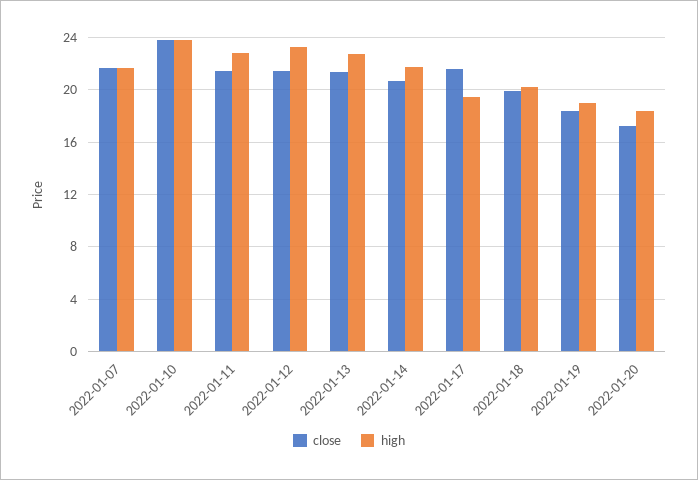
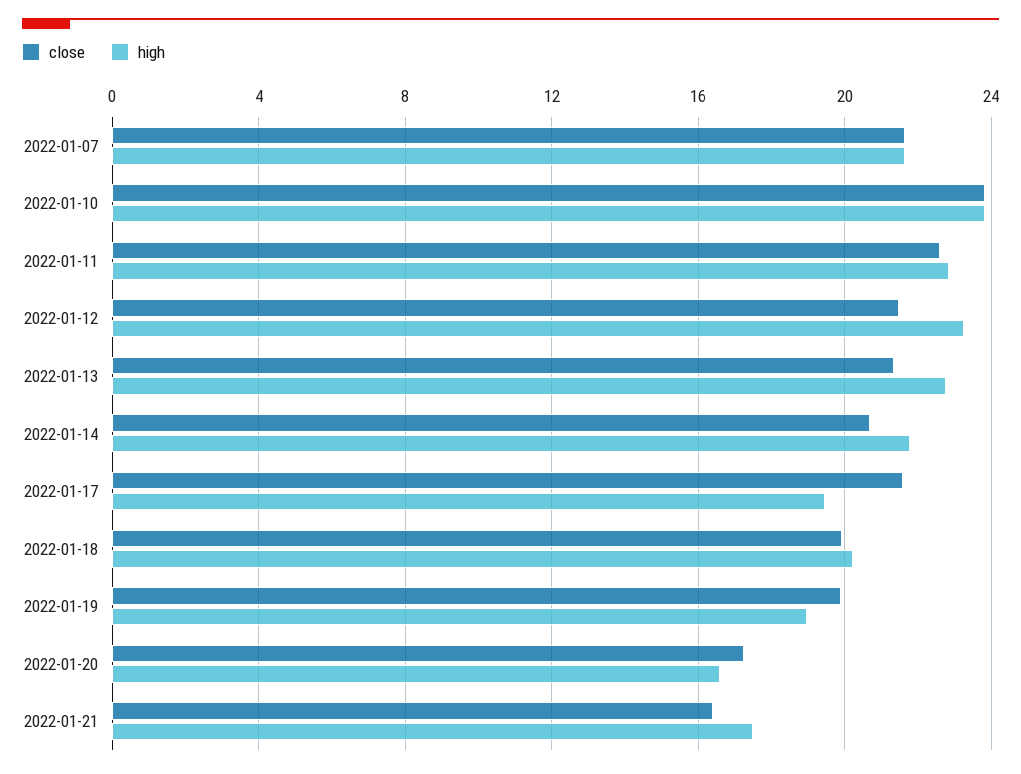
close, 2022-01-11: 21.5 -> 22.5
close, 2022-01-19: 18.5 -> 20
high, 2022-01-20: 18.5 -> 16.5
close, 2022-01-21: none -> 16.5
high, 2022-01-21: none -> 17.5

